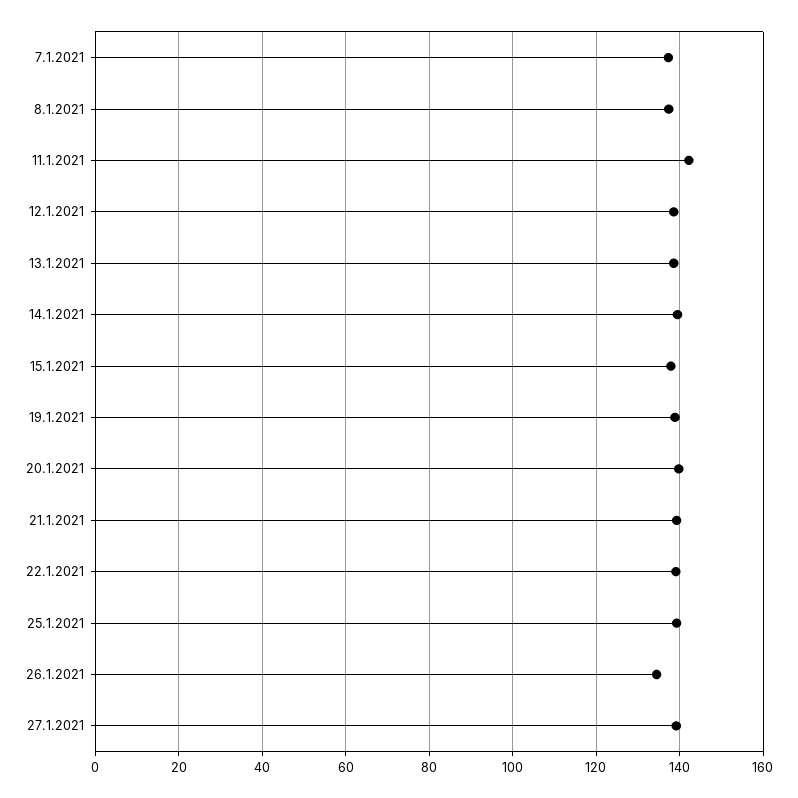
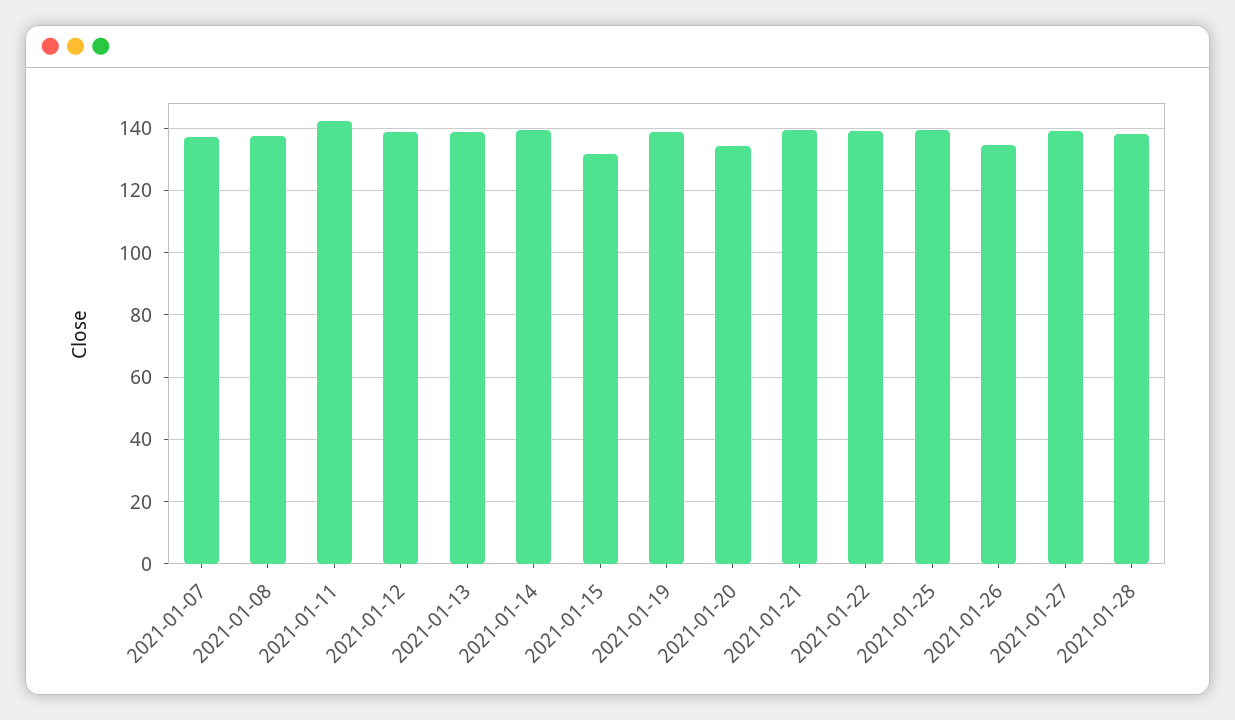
15.1.2021: 138 -> 132
20.1.2021: 140 -> 134
2021-01-28: none -> 138

